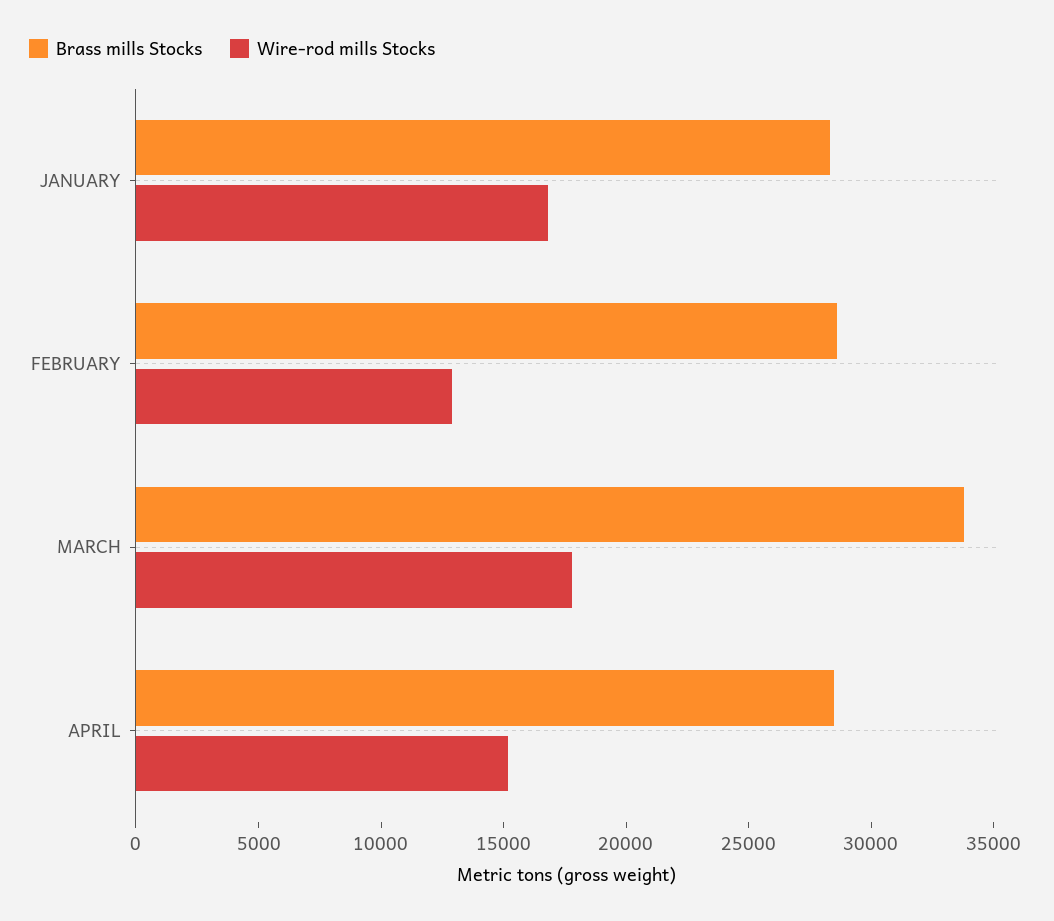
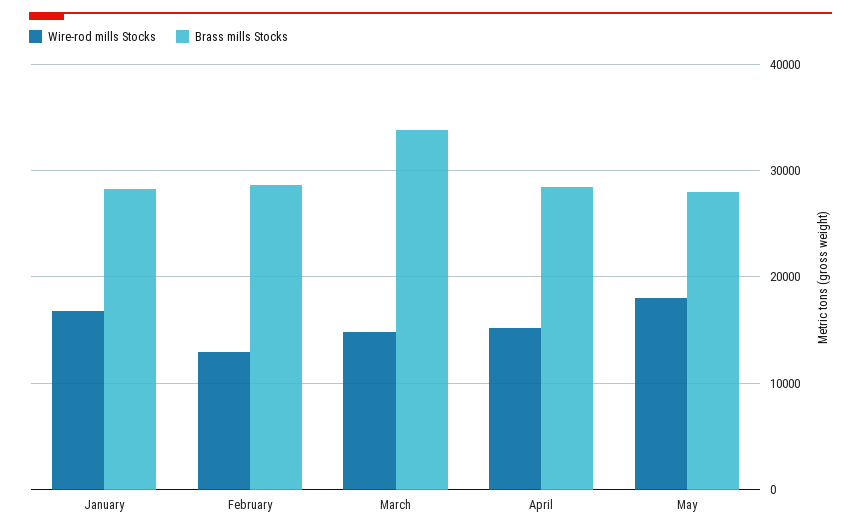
Wire-rod mills Stocks, MARCH: 18000 -> 15000
Wire-rod mills Stocks, May: none -> 18000
Brass mills Stocks, May: none -> 28000

